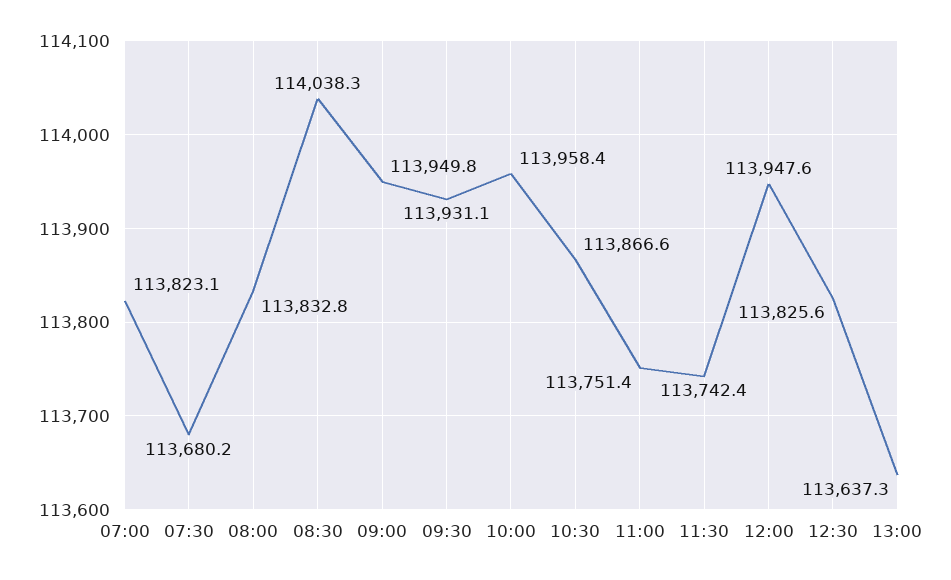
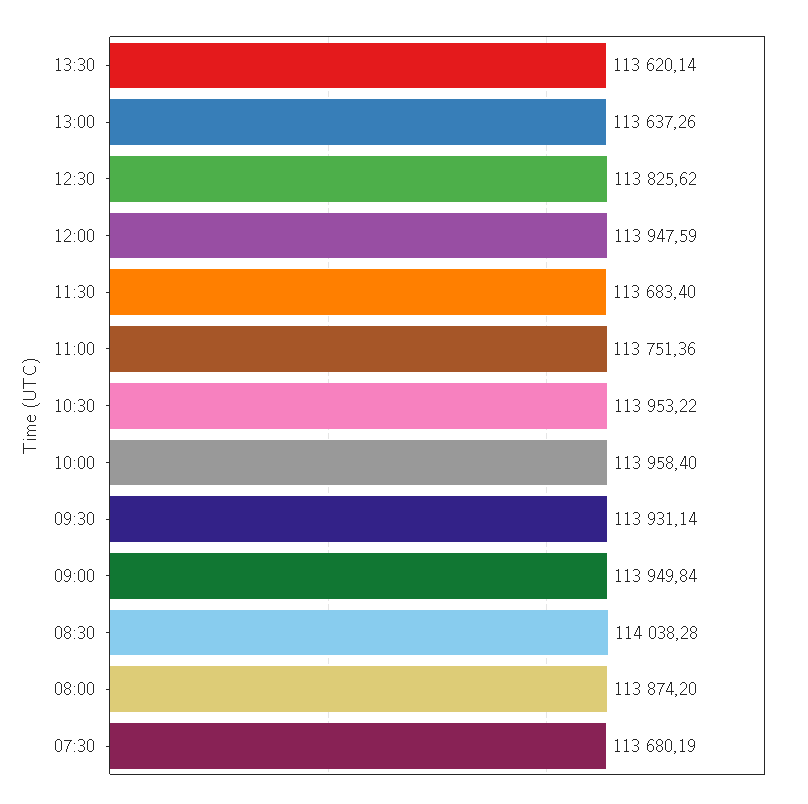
07:00: 113823.1 -> none
08:00: 113832.8 -> 113874.2
10:30: 113866.6 -> 113953.22
11:30: 113742.4 -> 113683.4
13:30: none -> 113620.14

